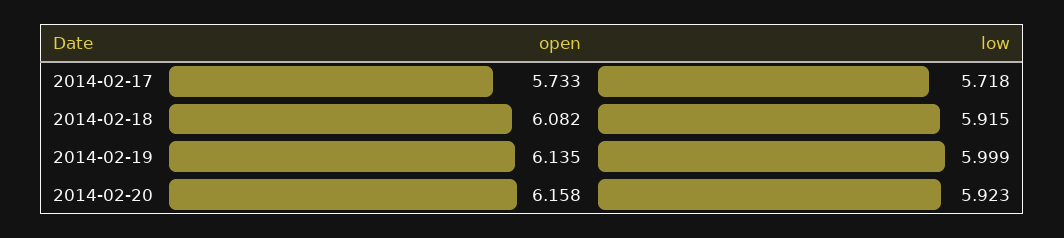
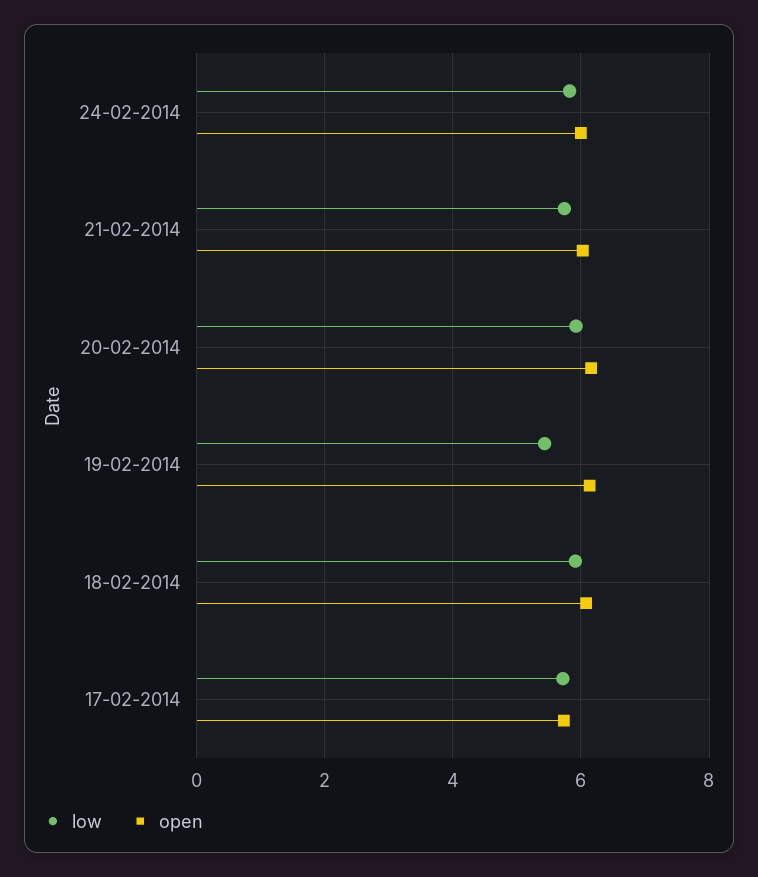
low, 2014-02-19: 5.999 -> 5.4
low, 24-02-2014: none -> 5.8
open, 24-02-2014: none -> 6
low, 21-02-2014: none -> 5.8
open, 21-02-2014: none -> 6

